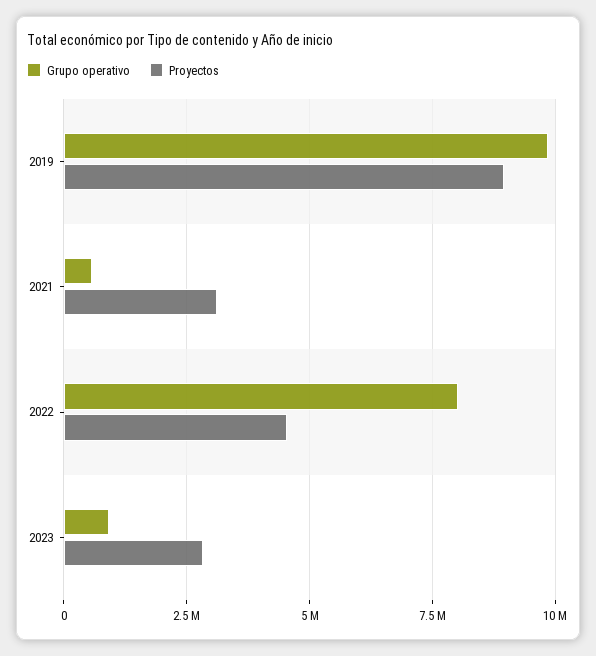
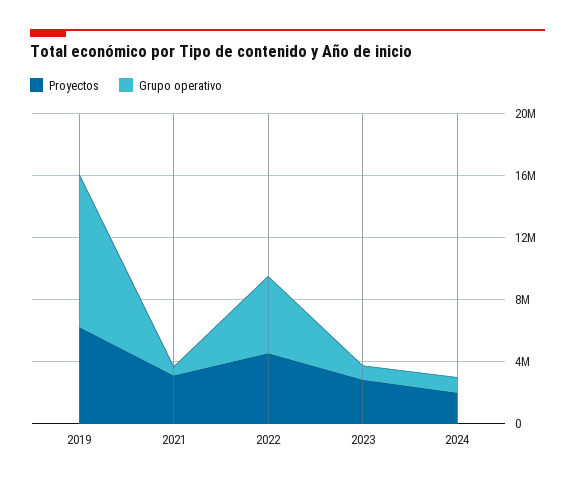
Proyectos, 2019: 9000000 -> 6000000
Grupo operativo, 2022: 8000000 -> 5000000
Proyectos, 2024: none -> 2000000
Grupo operativo, 2024: none -> 1000000

